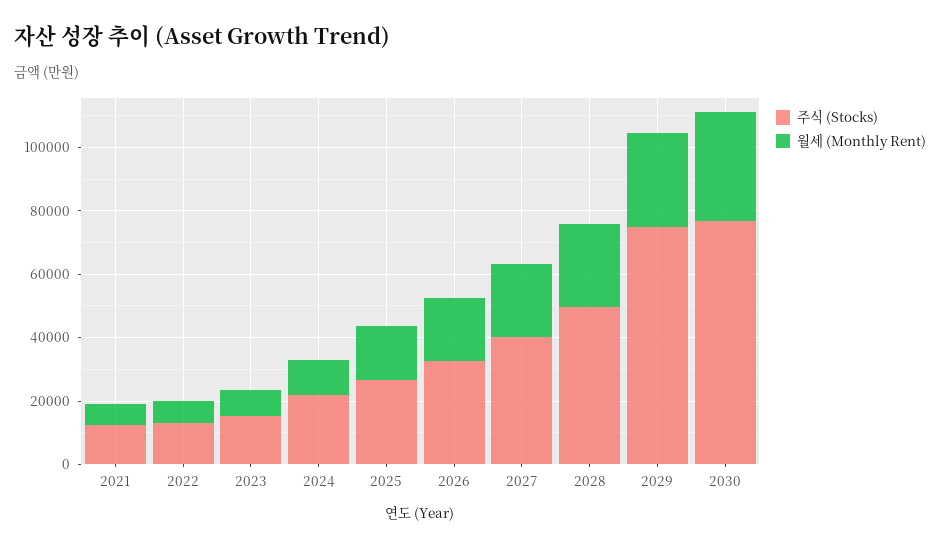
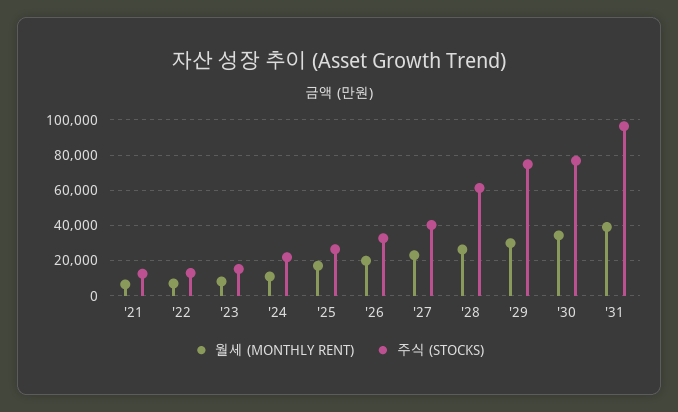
주식 (Stocks), 2028: 50000 -> 60000
월세 (Monthly Rent), '31: none -> 40000
주식 (Stocks), '31: none -> 95000

